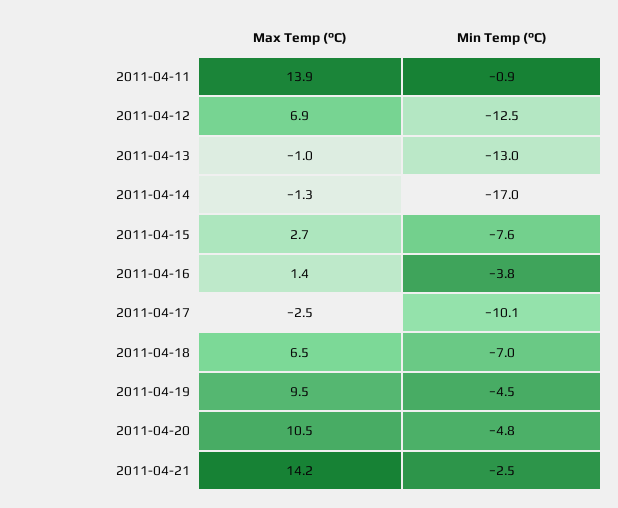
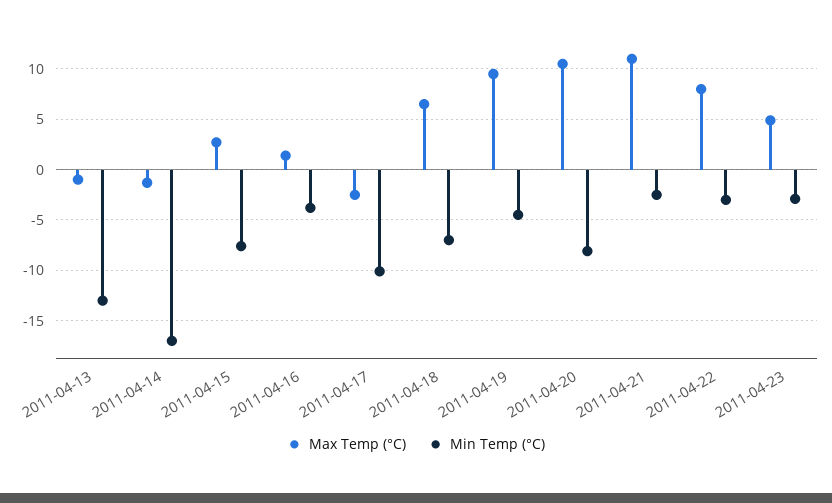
Max Temp (°C), 2011-04-11: 13.9 -> none
Min Temp (°C), 2011-04-11: -0.9 -> none
Max Temp (°C), 2011-04-12: 6.9 -> none
Min Temp (°C), 2011-04-12: -12.5 -> none
Min Temp (°C), 2011-04-20: -4.8 -> -8
Max Temp (°C), 2011-04-21: 14.2 -> 11
Max Temp (°C), 2011-04-22: none -> 8
Min Temp (°C), 2011-04-22: none -> -3
Max Temp (°C), 2011-04-23: none -> 5
Min Temp (°C), 2011-04-23: none -> -3

